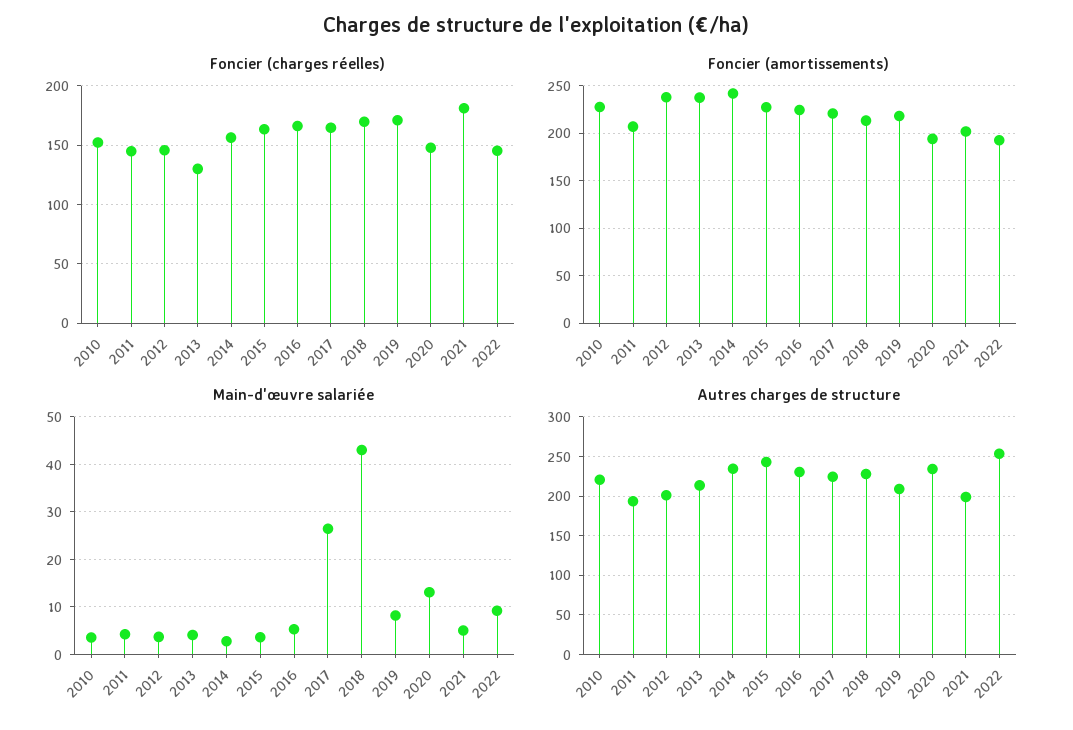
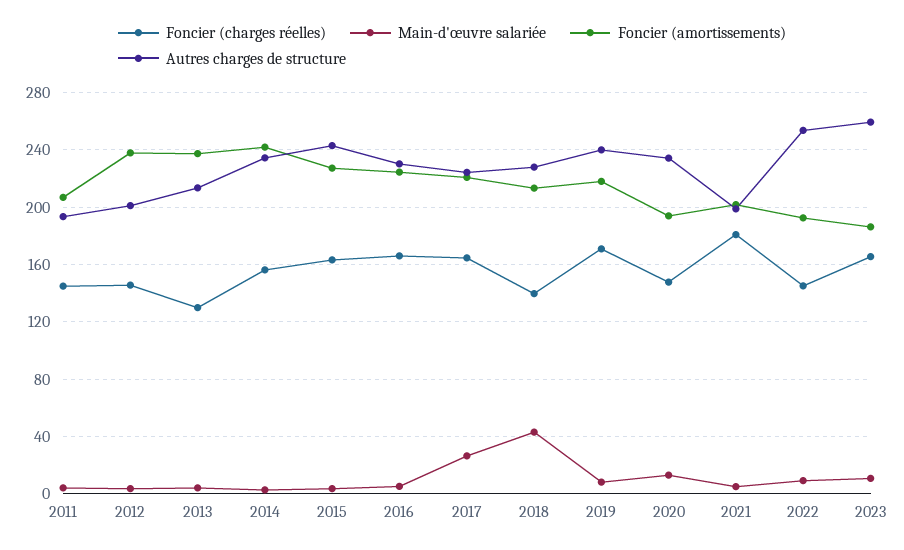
Foncier (charges réelles), 2010: 150 -> none
Foncier (charges réelles), 2018: 170 -> 140
Foncier (amortissements), 2010: 230 -> none
Main-d'œuvre salariée, 2010: 4 -> none
Autres charges de structure, 2010: 220 -> none
Autres charges de structure, 2019: 210 -> 240
Foncier (charges réelles), 2023: none -> 165
Main-d'œuvre salariée, 2023: none -> 10
Foncier (amortissements), 2023: none -> 185
Autres charges de structure, 2023: none -> 260

